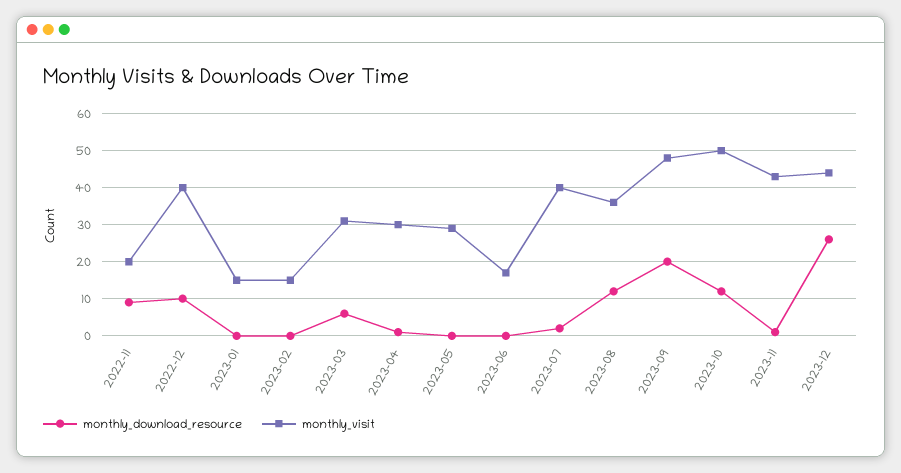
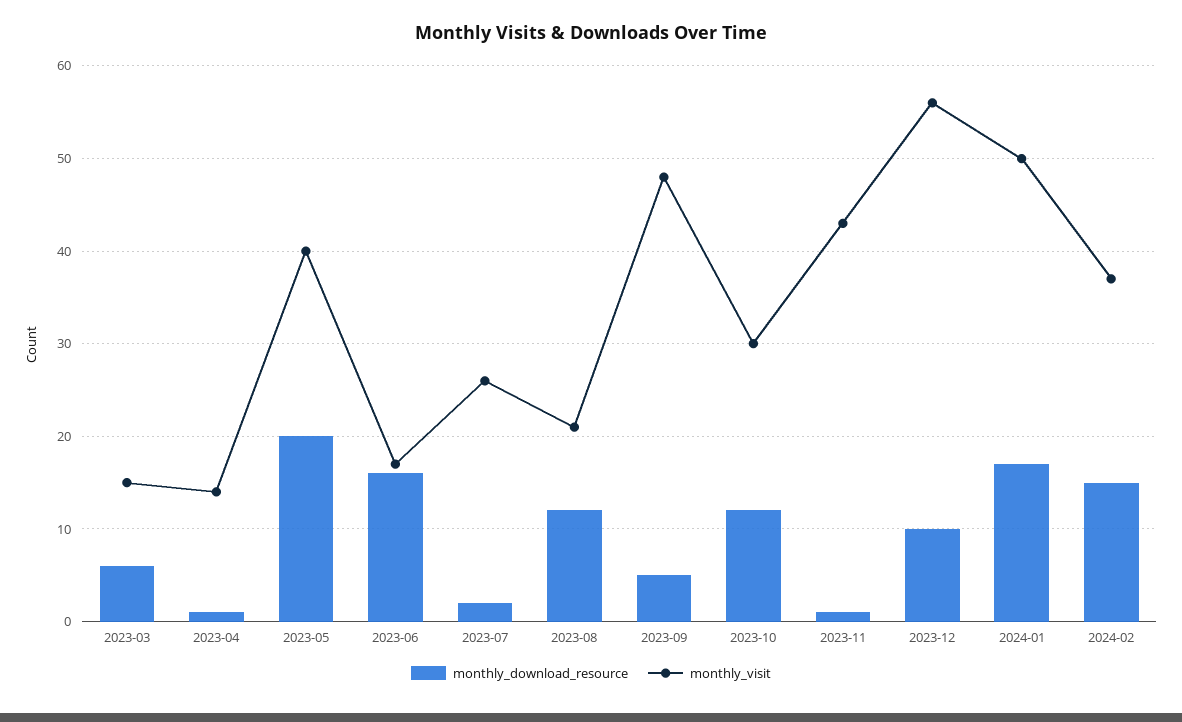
monthly_download_resource, 2022-11: 10 -> none
monthly_visit, 2022-11: 20 -> none
monthly_download_resource, 2022-12: 10 -> none
monthly_visit, 2022-12: 40 -> none
monthly_download_resource, 2023-01: 0 -> none
monthly_visit, 2023-01: 15 -> none
monthly_download_resource, 2023-02: 0 -> none
monthly_visit, 2023-02: 15 -> none
monthly_visit, 2023-03: 30 -> 15
monthly_visit, 2023-04: 30 -> 14
monthly_download_resource, 2023-05: 0 -> 20
monthly_visit, 2023-05: 30 -> 40
monthly_download_resource, 2023-06: 0 -> 16
monthly_visit, 2023-07: 40 -> 26
monthly_visit, 2023-08: 35 -> 21
monthly_download_resource, 2023-09: 20 -> 5
monthly_visit, 2023-10: 50 -> 30
monthly_download_resource, 2023-12: 25 -> 10
monthly_visit, 2023-12: 45 -> 56
monthly_download_resource, 2024-01: none -> 17
monthly_visit, 2024-01: none -> 50
monthly_download_resource, 2024-02: none -> 15
monthly_visit, 2024-02: none -> 37

